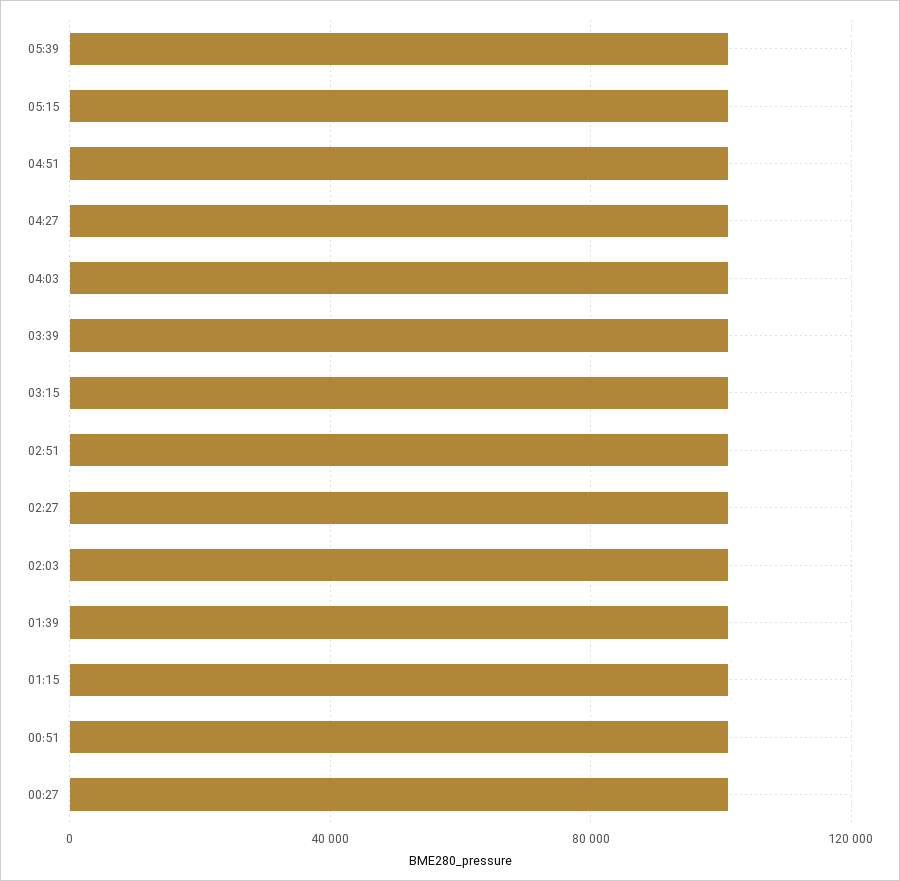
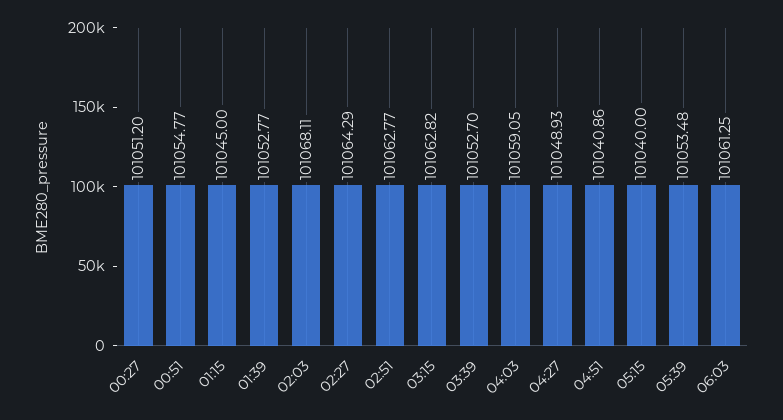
06:03: none -> 101061.25

